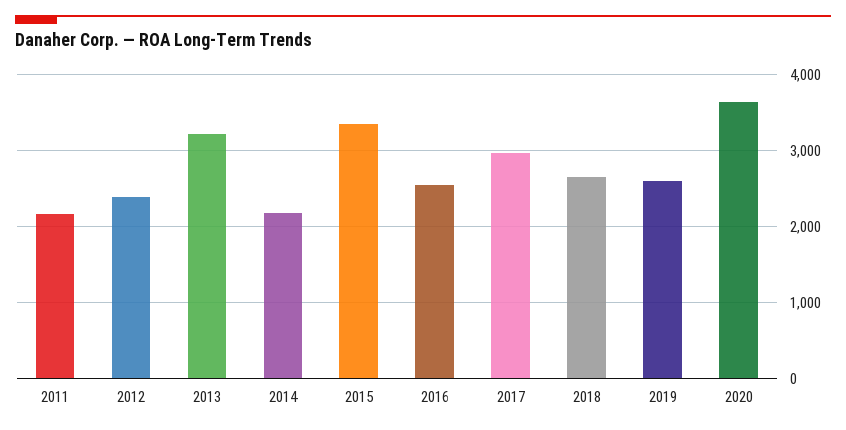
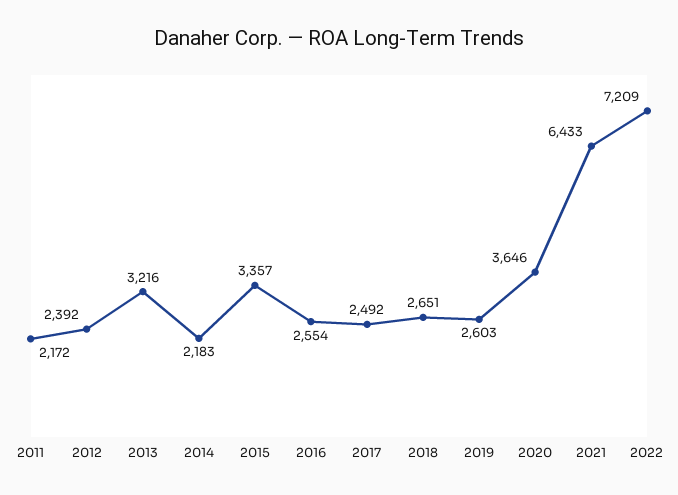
2017: 3000 -> 2492
2021: none -> 6433
2022: none -> 7209

